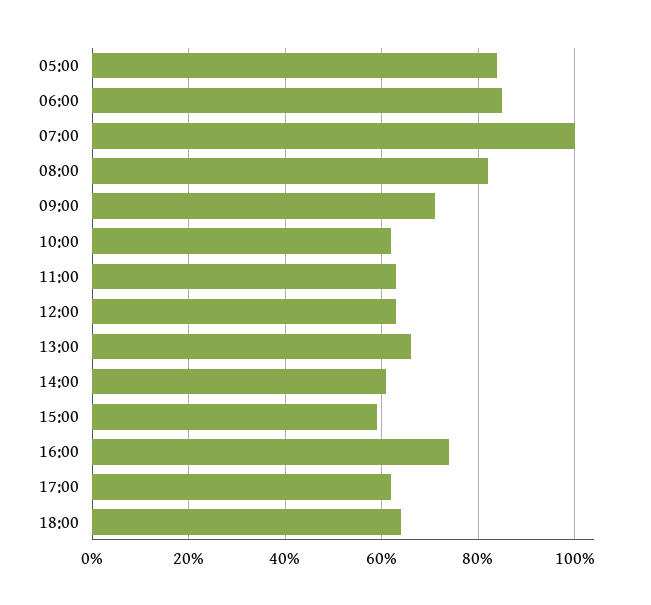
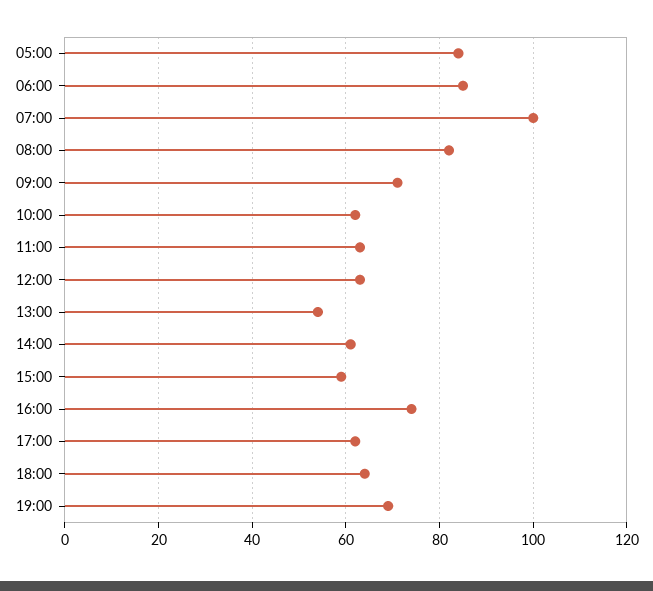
13:00: 65 -> 55
19:00: none -> 70

